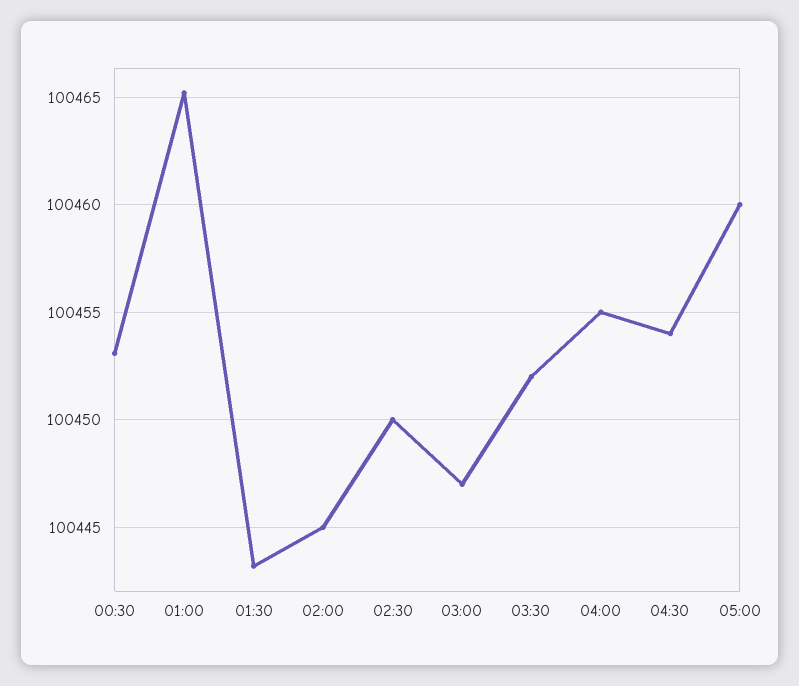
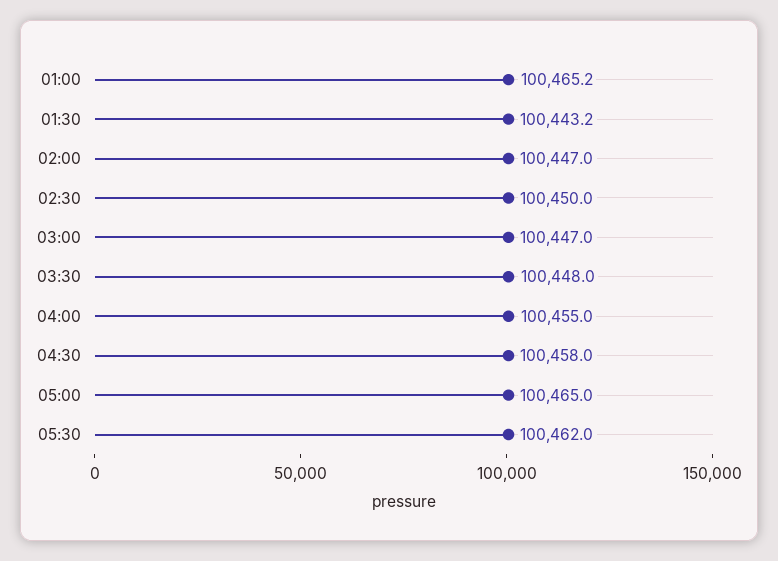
00:30: 100453 -> none
02:00: 100445 -> 100447
03:30: 100452 -> 100448
04:30: 100454 -> 100458
05:00: 100460 -> 100465
05:30: none -> 100462

